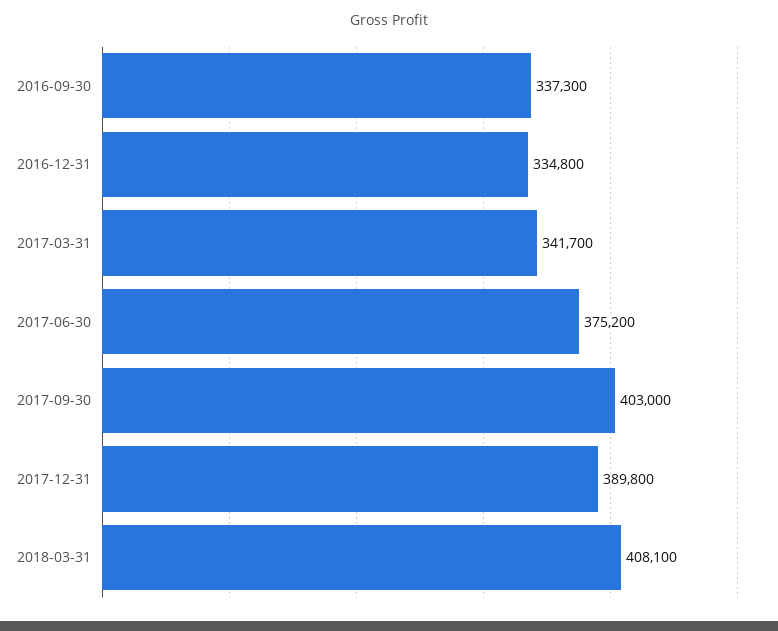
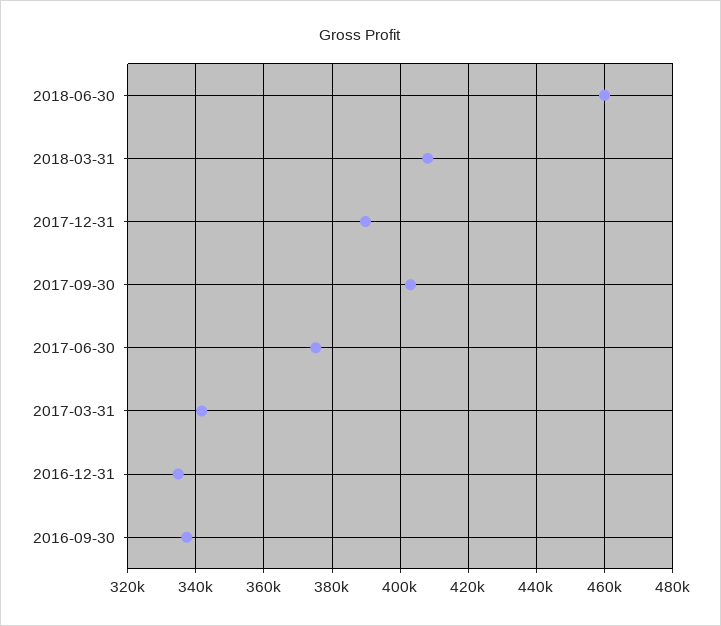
2018-06-30: none -> 460000

